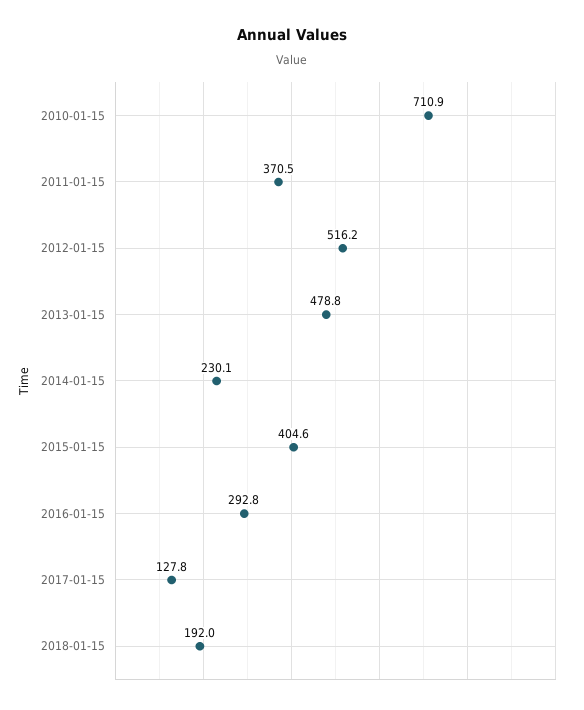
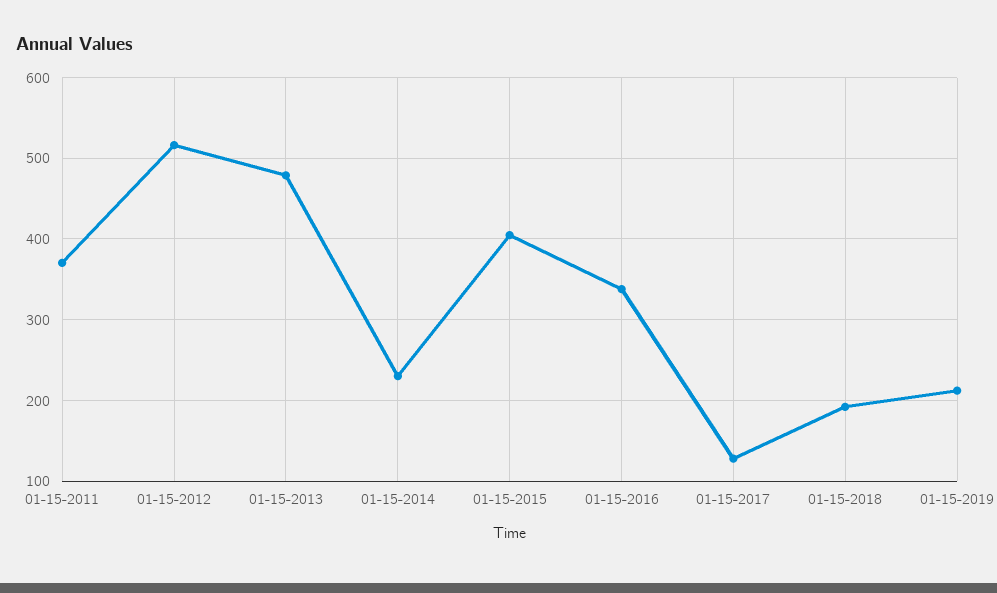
2010-01-15: 710.9 -> none
2016-01-15: 292.8 -> 340
01-15-2019: none -> 210

